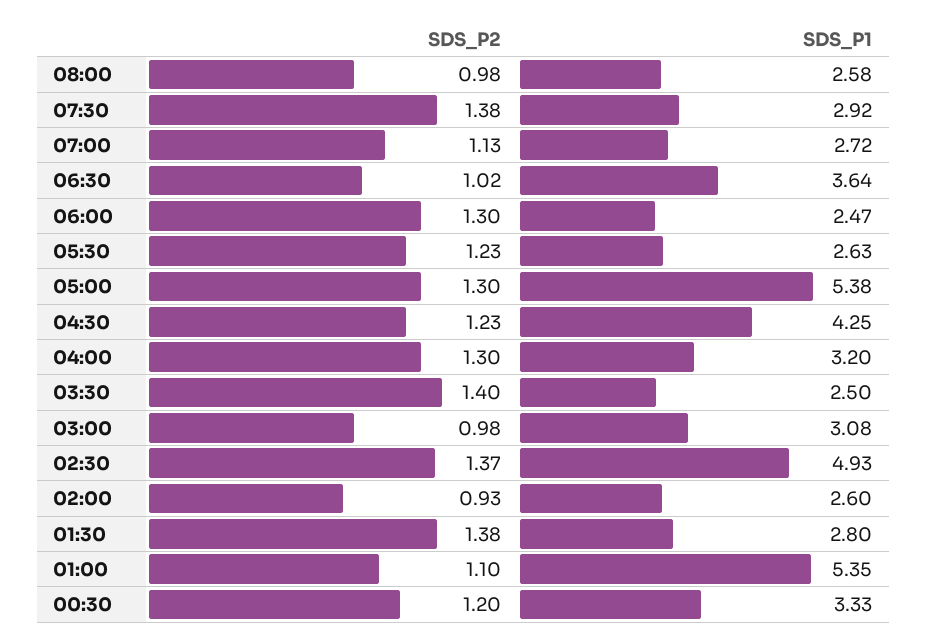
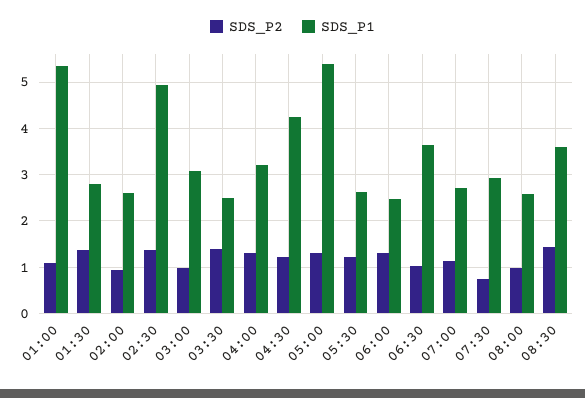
SDS_P2, 07:30: 1.38 -> 0.8
SDS_P2, 00:30: 1.2 -> none
SDS_P1, 00:30: 3.33 -> none
SDS_P2, 08:30: none -> 1.4
SDS_P1, 08:30: none -> 3.6

